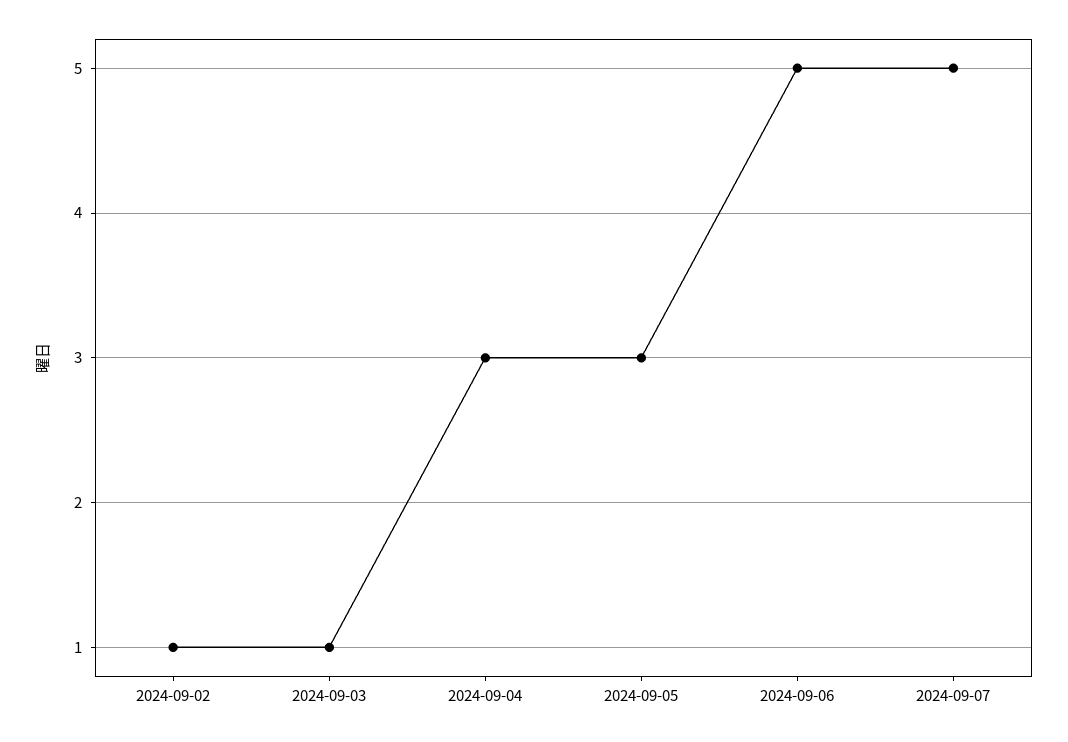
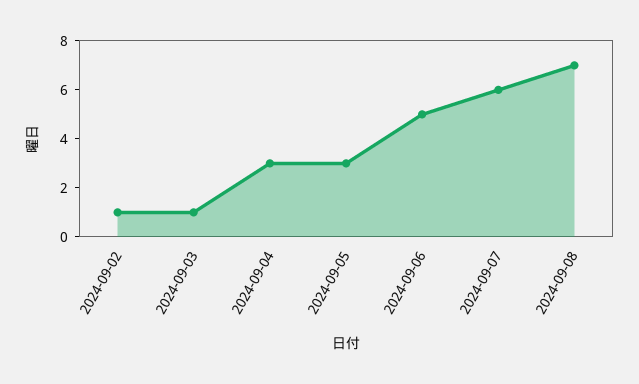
2024-09-07: 5 -> 6
2024-09-08: none -> 7

